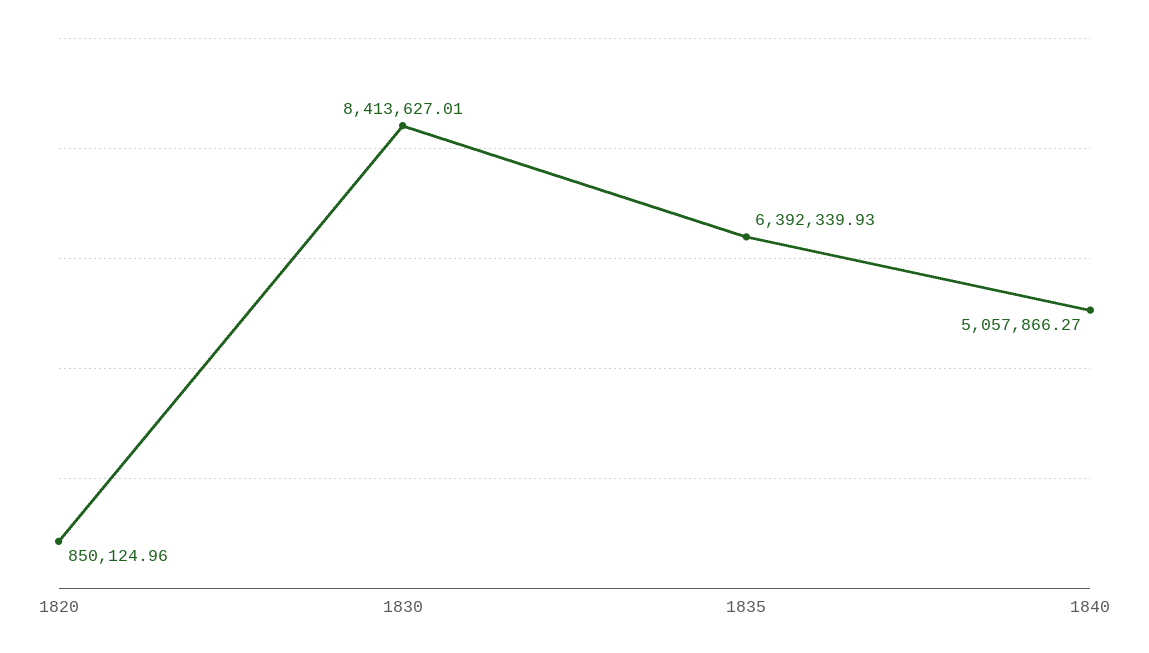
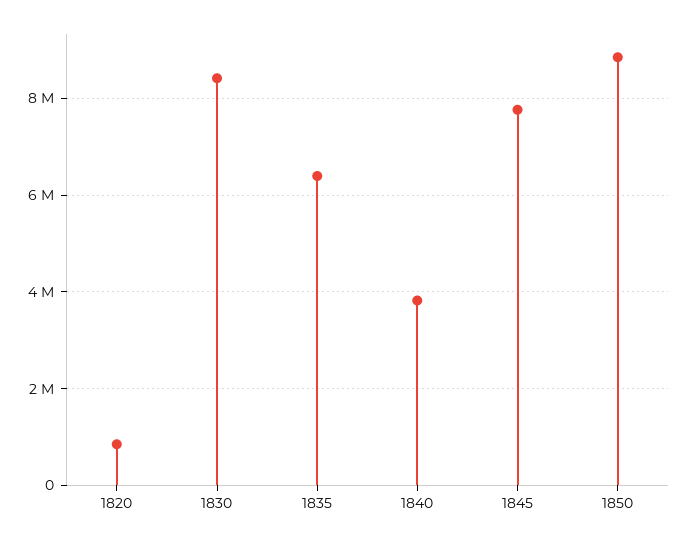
1840: 5057866.27 -> 3800000
1845: none -> 7800000
1850: none -> 8800000

